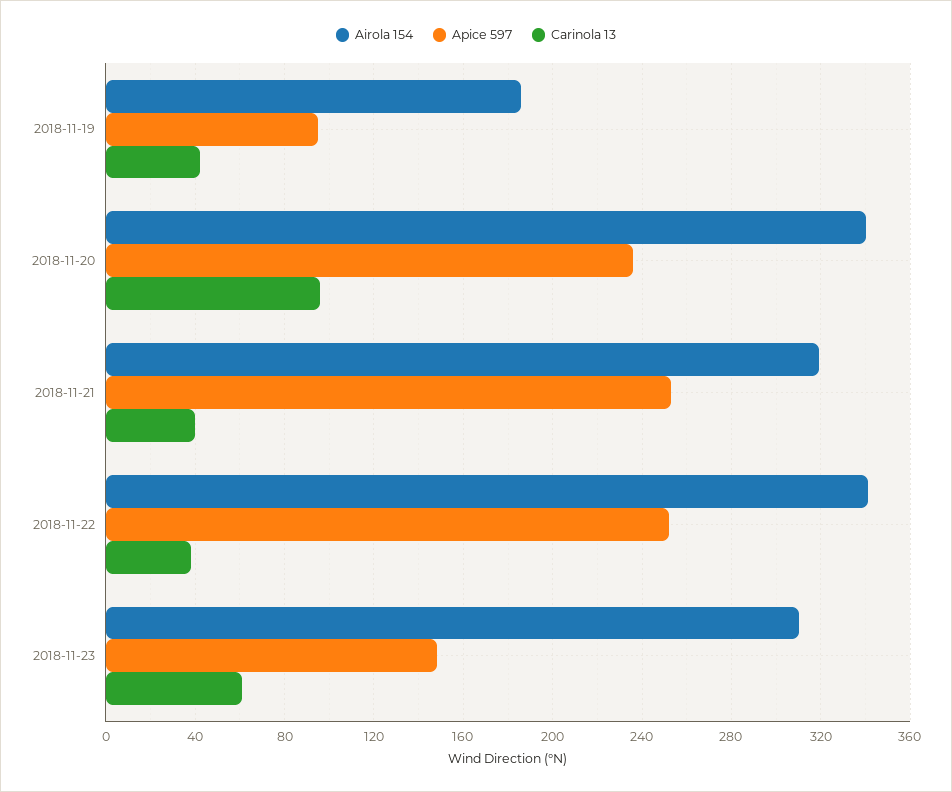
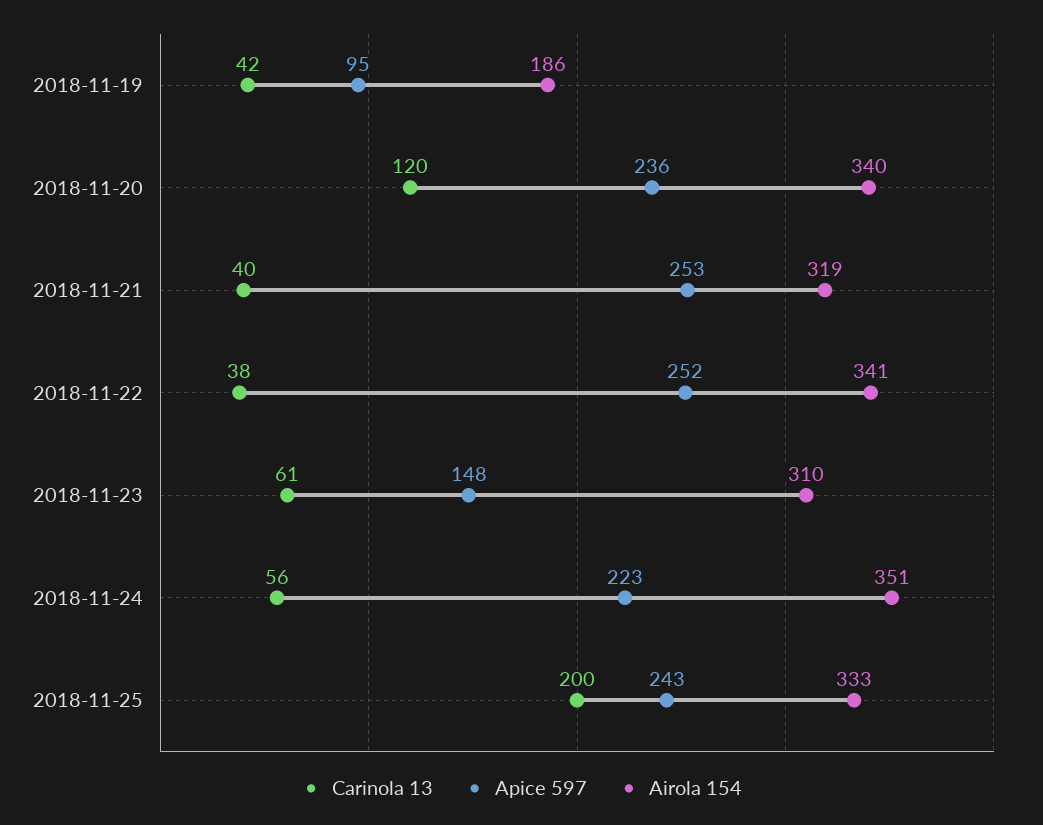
Carinola 13, 2018-11-20: 95 -> 120
Carinola 13, 2018-11-24: none -> 56
Apice 597, 2018-11-24: none -> 223
Airola 154, 2018-11-24: none -> 351
Carinola 13, 2018-11-25: none -> 200
Apice 597, 2018-11-25: none -> 243
Airola 154, 2018-11-25: none -> 333

